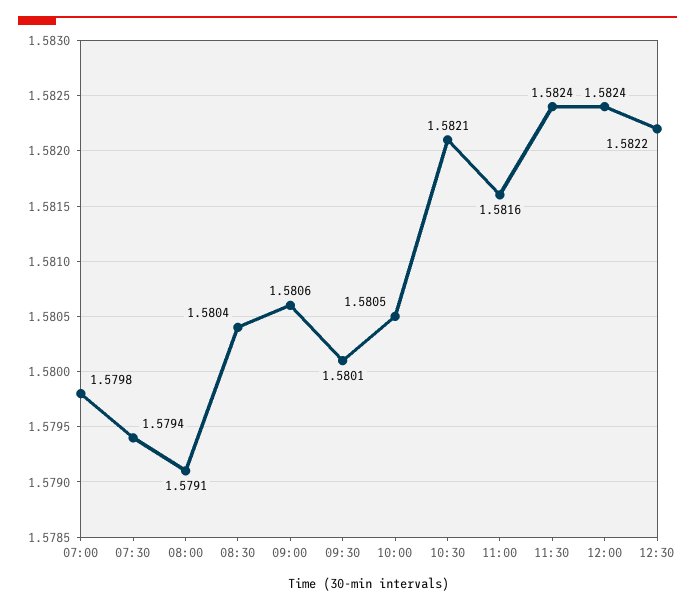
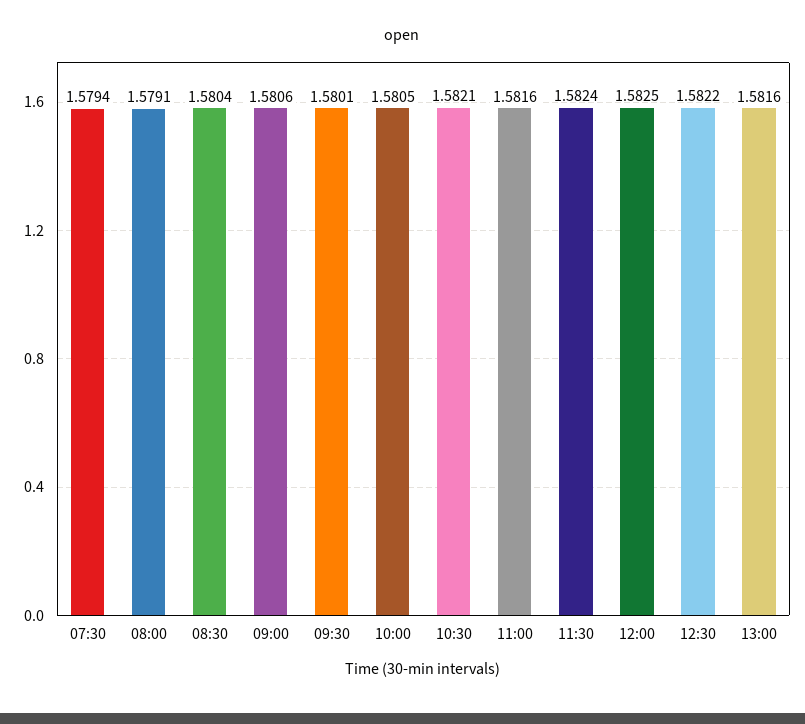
07:00: 1.5798 -> none
12:00: 1.5824 -> 1.5825
13:00: none -> 1.5816

